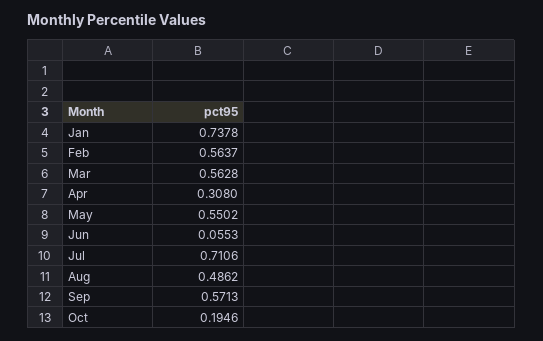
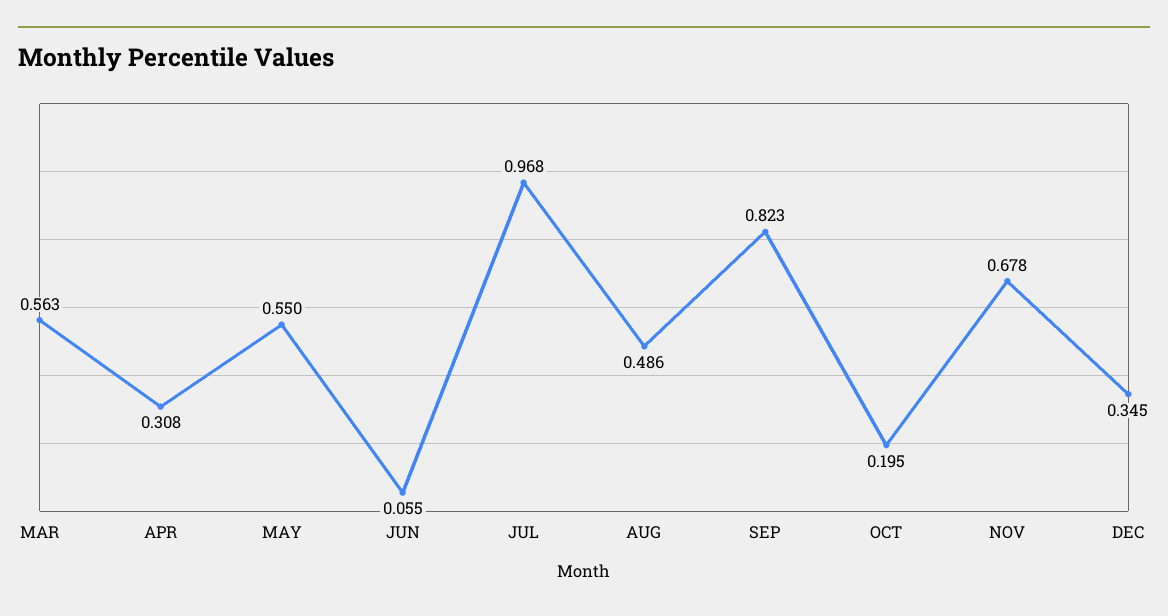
Jan: 0.7378 -> none
Feb: 0.5637 -> none
Jul: 0.7106 -> 0.968
Sep: 0.5713 -> 0.823
NOV: none -> 0.678
DEC: none -> 0.345

